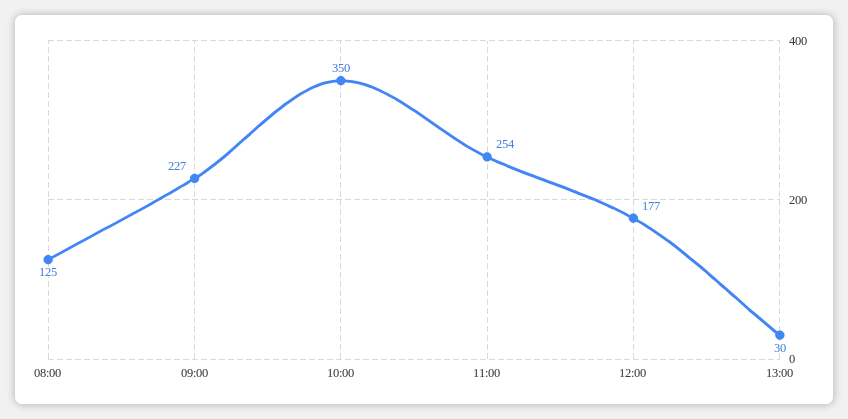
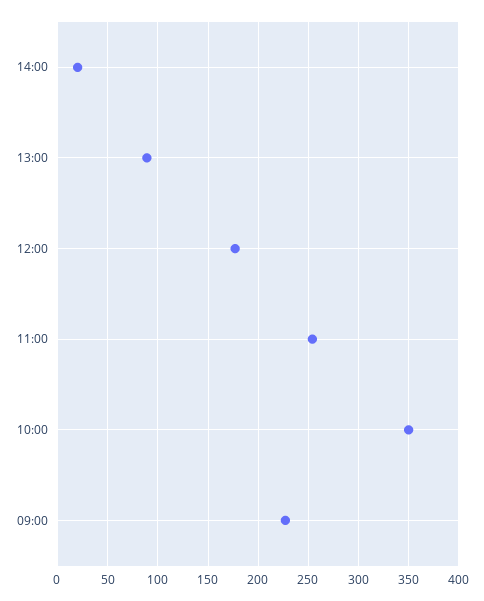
08:00: 125 -> none
13:00: 30 -> 90
14:00: none -> 20

